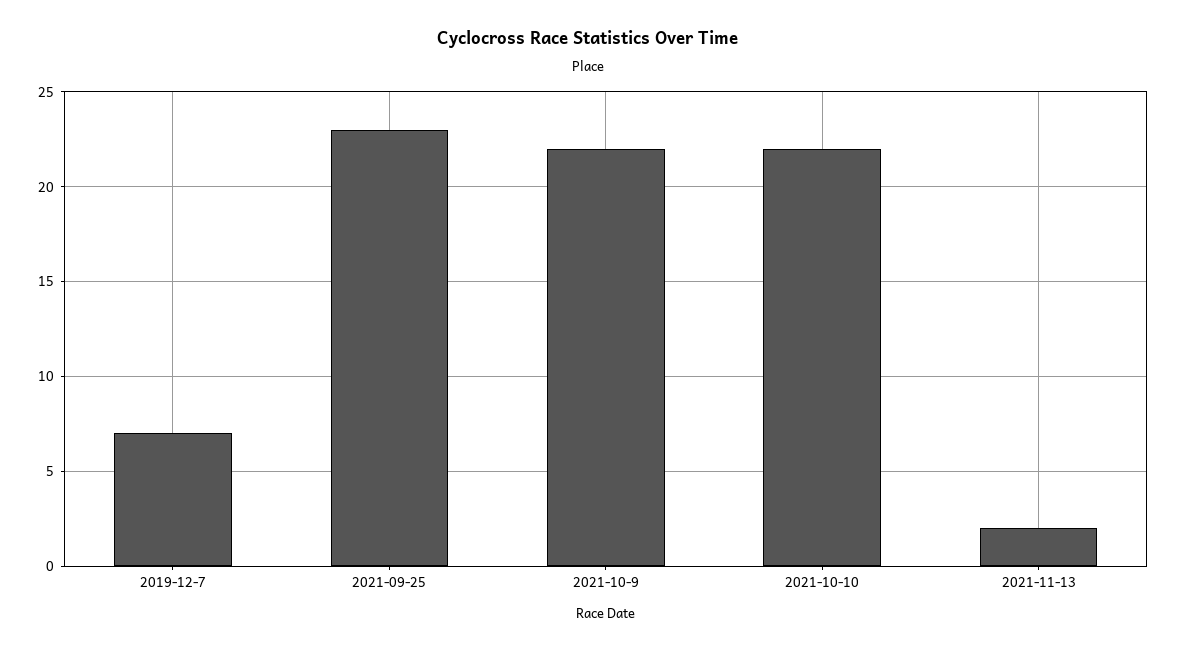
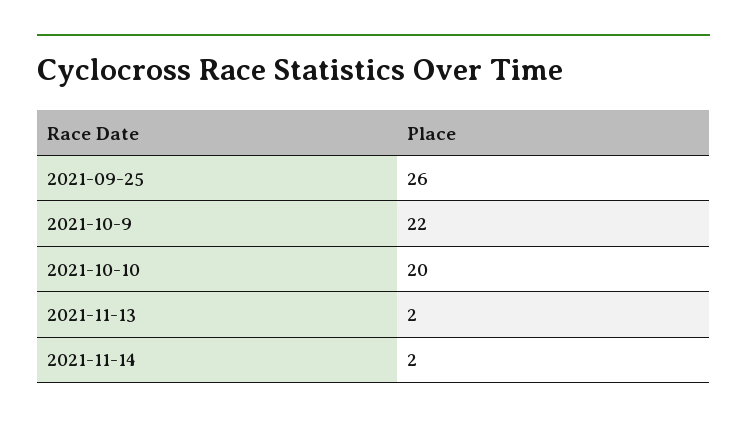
2019-12-7: 7 -> none
2021-09-25: 23 -> 26
2021-10-10: 22 -> 20
2021-11-14: none -> 2

